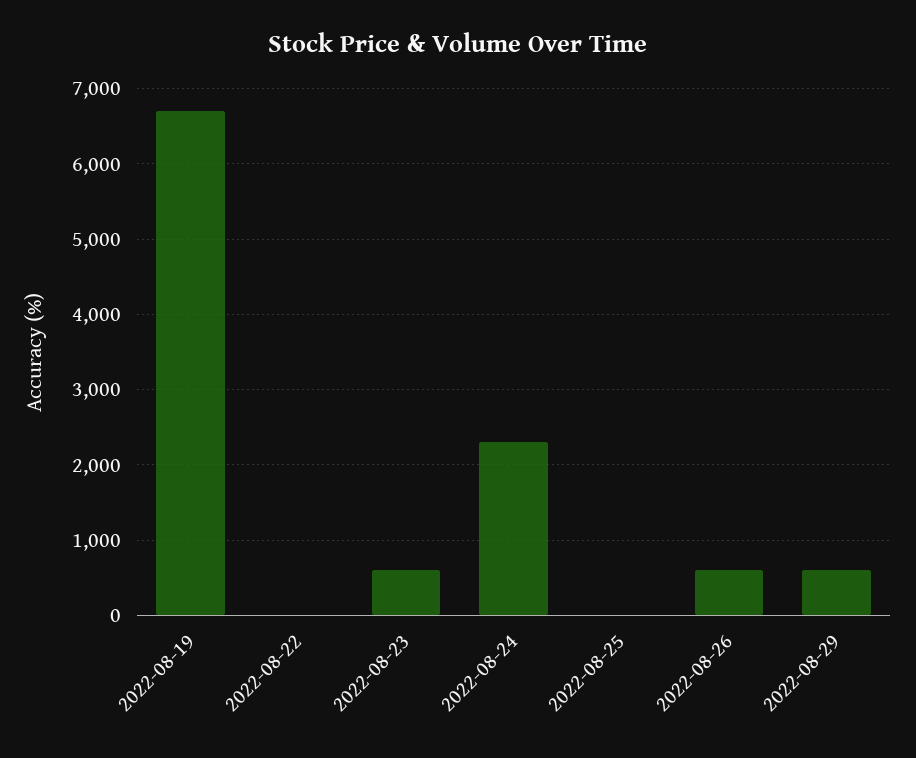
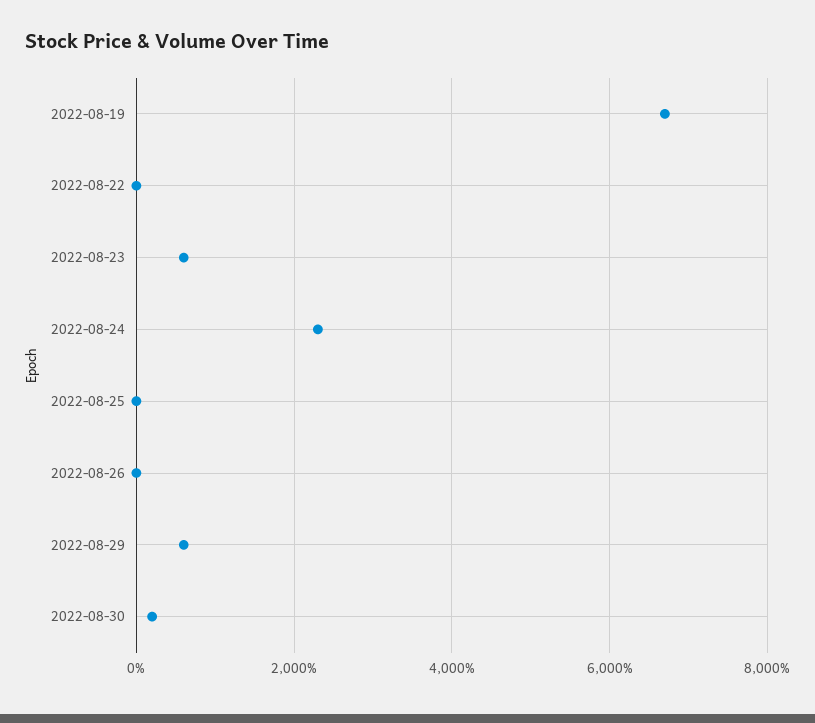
2022-08-26: 600 -> 0
2022-08-30: none -> 200

